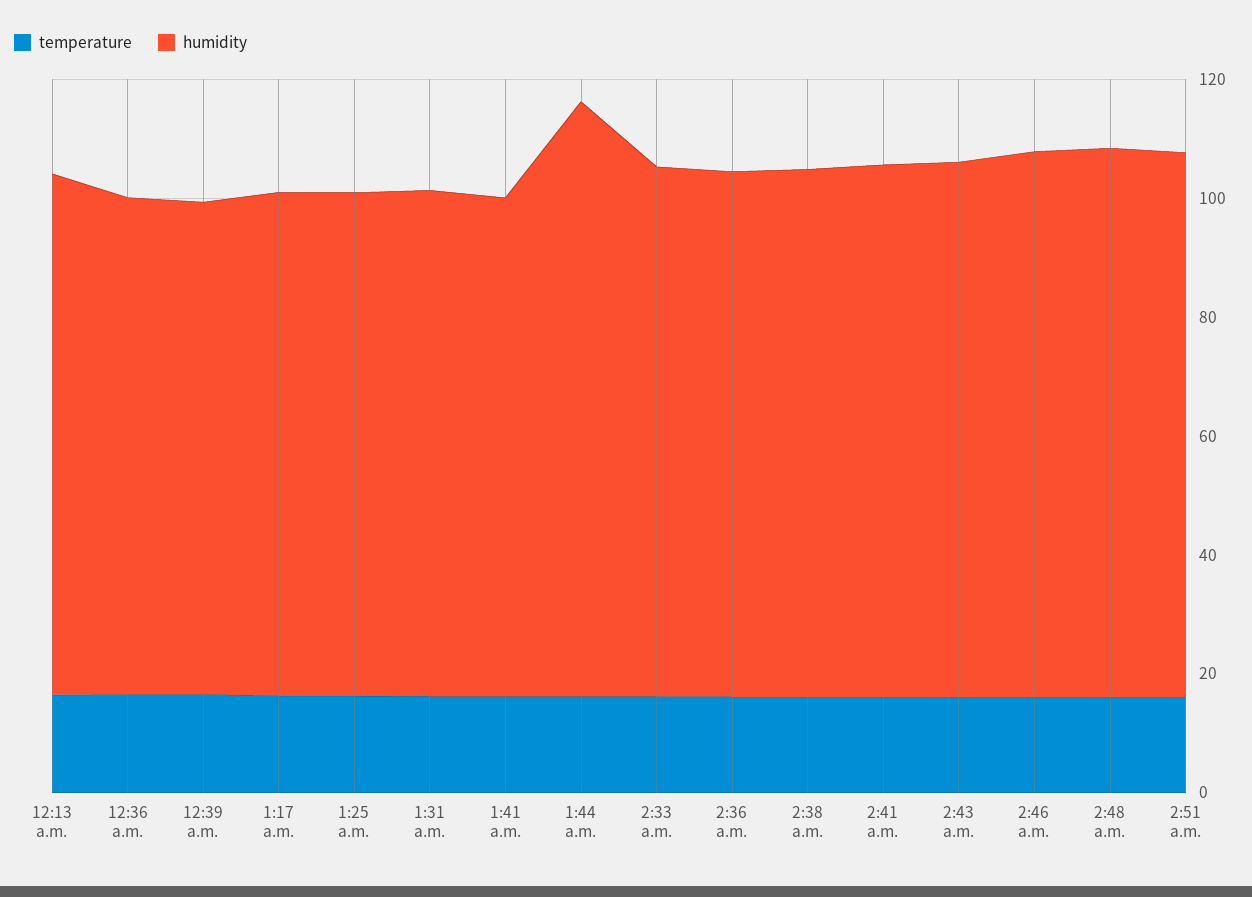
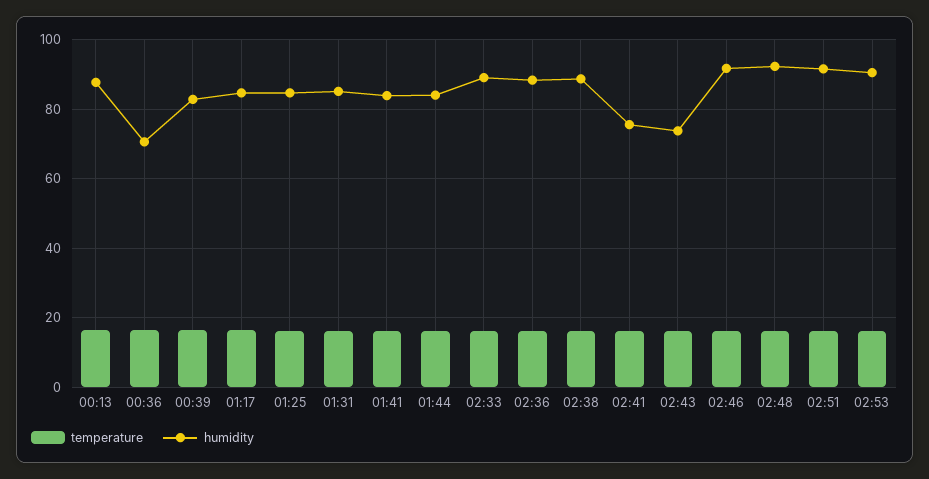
humidity, 12:36 a.m.: 85 -> 70
humidity, 1:44 a.m.: 100 -> 84
humidity, 2:41 a.m.: 90 -> 76
humidity, 2:43 a.m.: 90 -> 74
temperature, 02:53: none -> 16
humidity, 02:53: none -> 90

